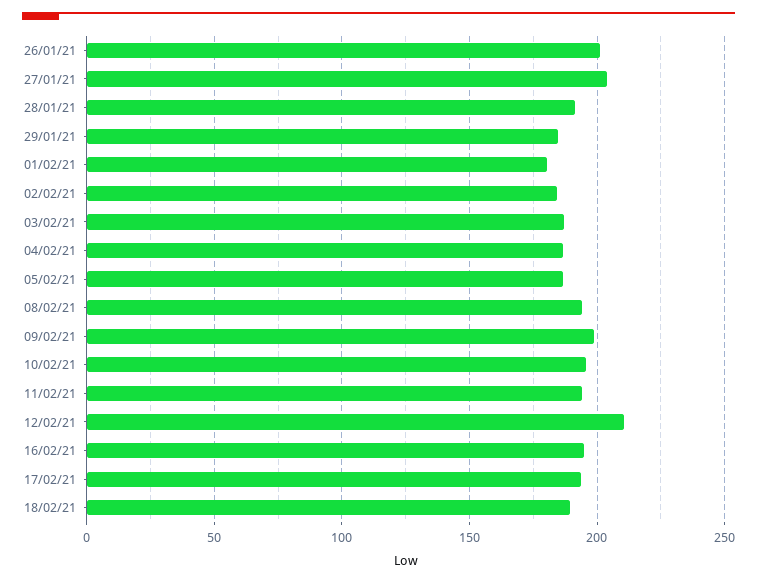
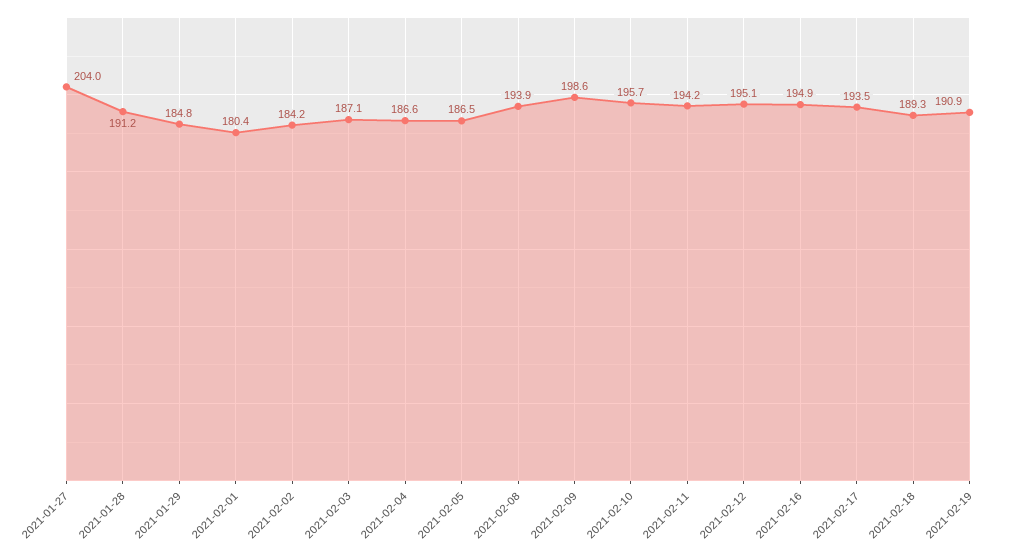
26/01/21: 200 -> none
12/02/21: 210 -> 195.1
2021-02-19: none -> 190.9

